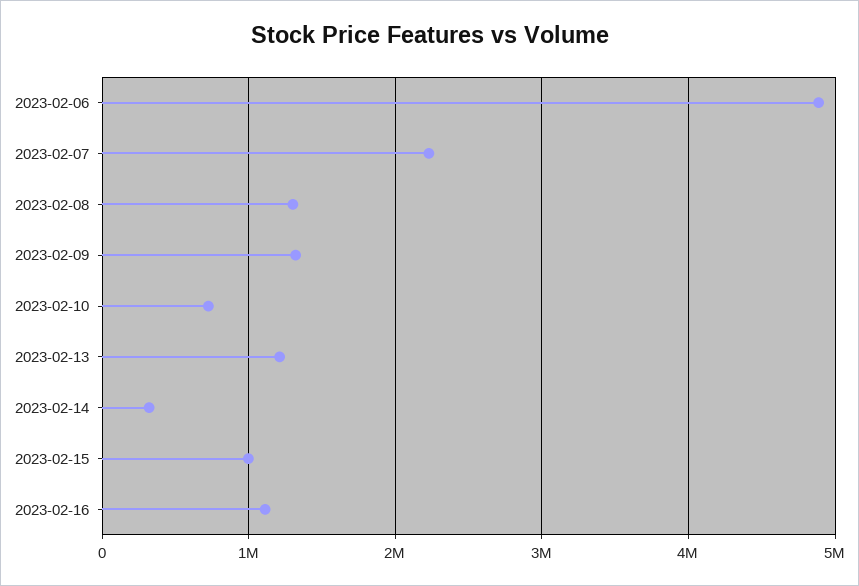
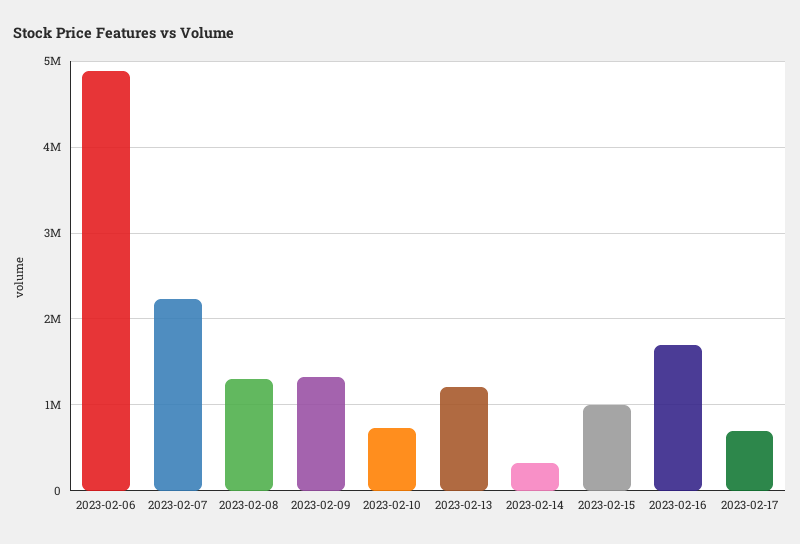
2023-02-16: 1100000 -> 1700000
2023-02-17: none -> 700000

